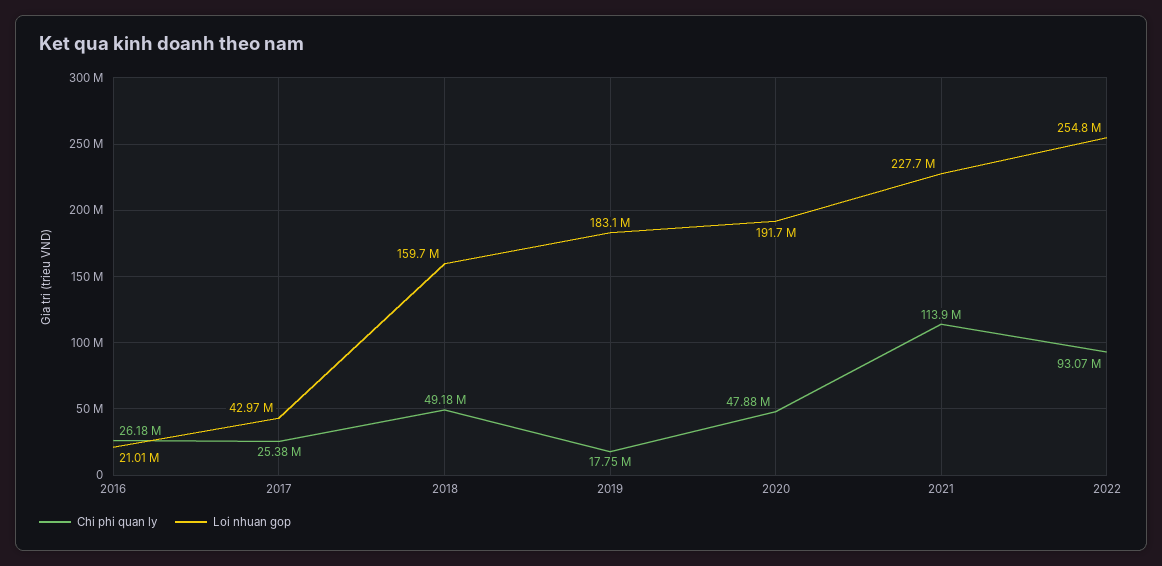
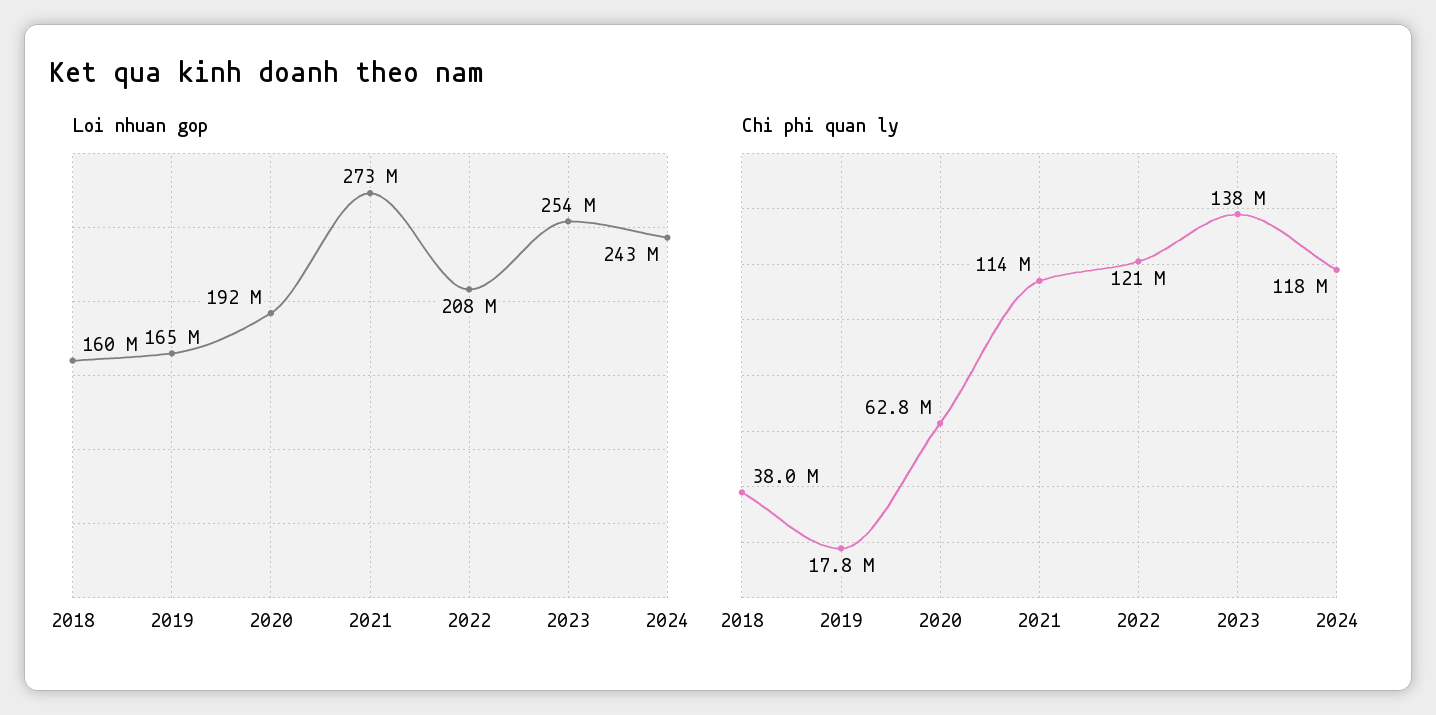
Chi phi quan ly, 2016: 26180000 -> none
Loi nhuan gop, 2016: 21010000 -> none
Chi phi quan ly, 2017: 25380000 -> none
Loi nhuan gop, 2017: 42970000 -> none
Chi phi quan ly, 2018: 49180000 -> 38000000
Loi nhuan gop, 2019: 183100000 -> 165000000
Chi phi quan ly, 2020: 47880000 -> 62800000
Loi nhuan gop, 2021: 227700000 -> 273000000
Chi phi quan ly, 2022: 93070000 -> 121000000
Loi nhuan gop, 2022: 254800000 -> 208000000
Loi nhuan gop, 2023: none -> 254000000
Loi nhuan gop, 2024: none -> 243000000
Chi phi quan ly, 2023: none -> 138000000
Chi phi quan ly, 2024: none -> 118000000

